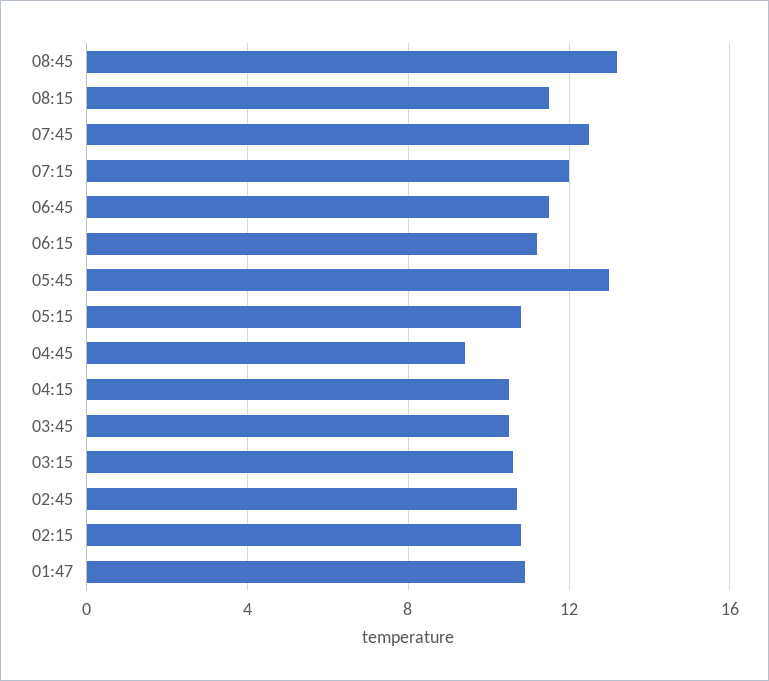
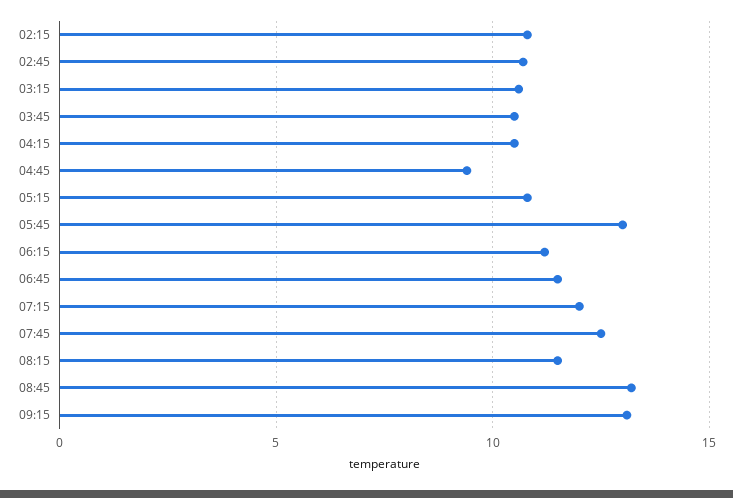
01:47: 11 -> none
09:15: none -> 13

